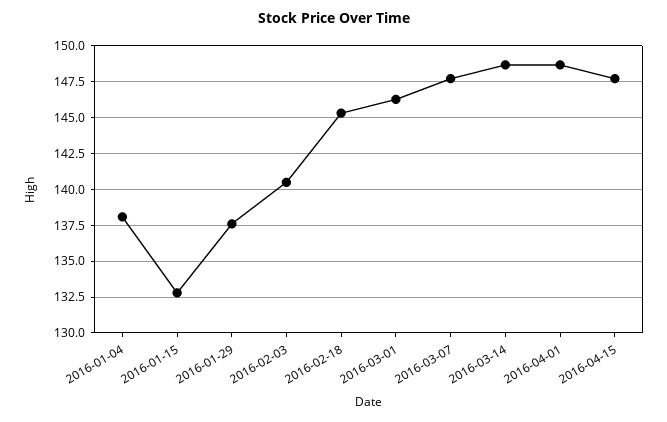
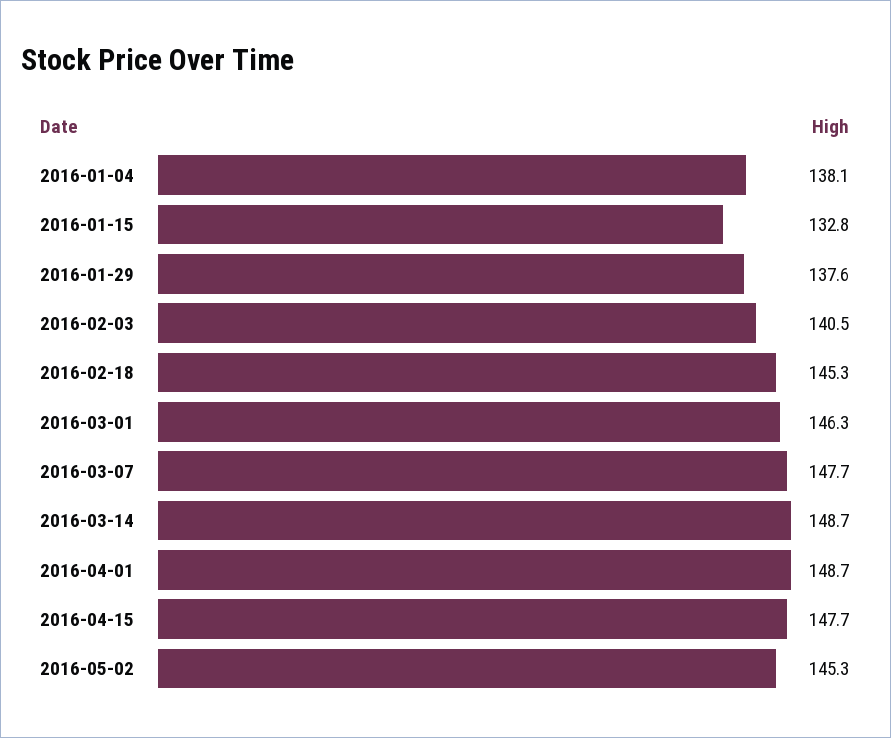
2016-05-02: none -> 145.3

